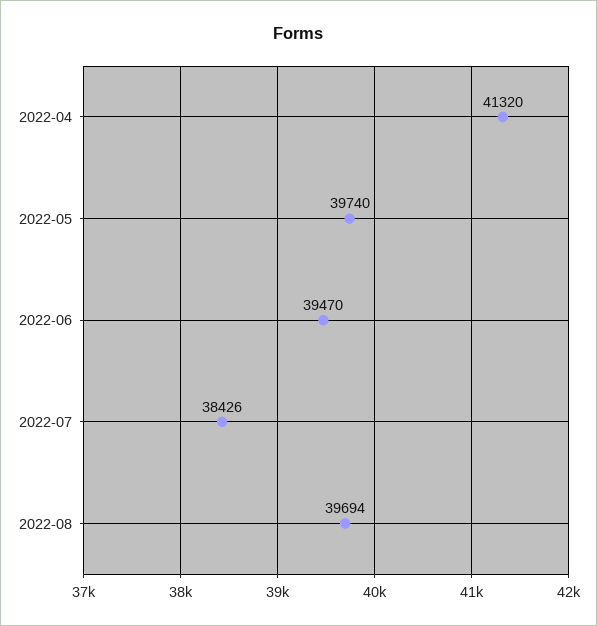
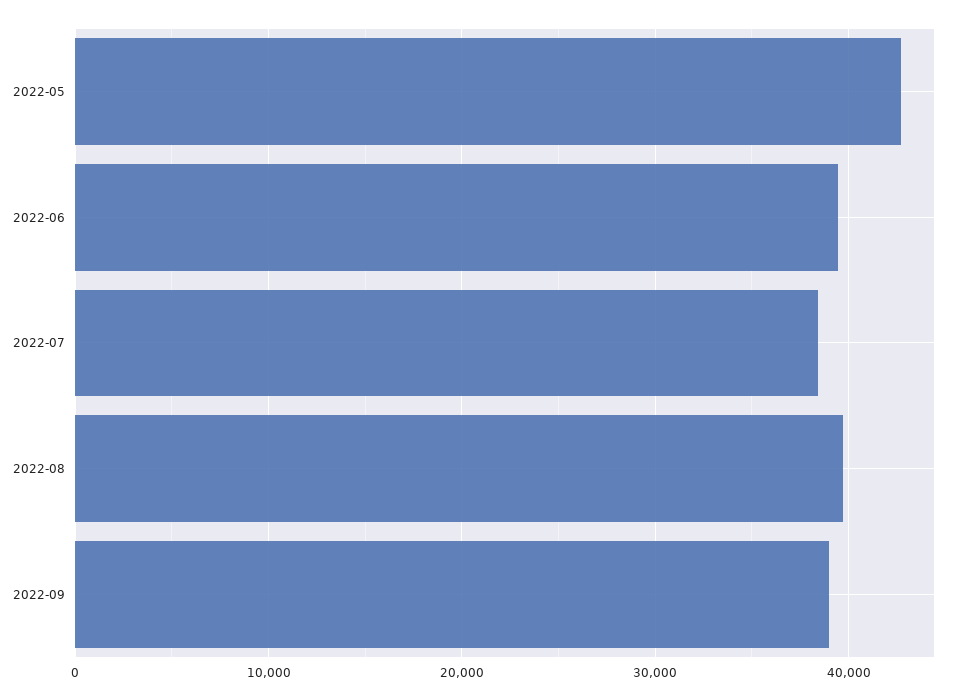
2022-04: 41320 -> none
2022-05: 39740 -> 43000
2022-09: none -> 39000

